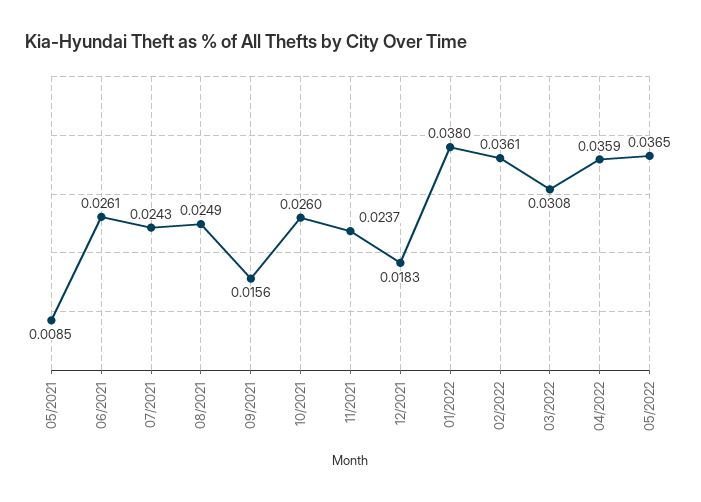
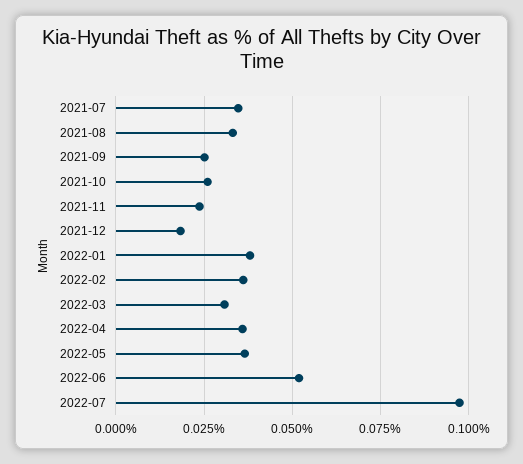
05/2021: 0.0085 -> none
06/2021: 0.0261 -> none
07/2021: 0.0243 -> 0.035
08/2021: 0.0249 -> 0.0325
09/2021: 0.0156 -> 0.025
2022-06: none -> 0.0525
2022-07: none -> 0.0975

